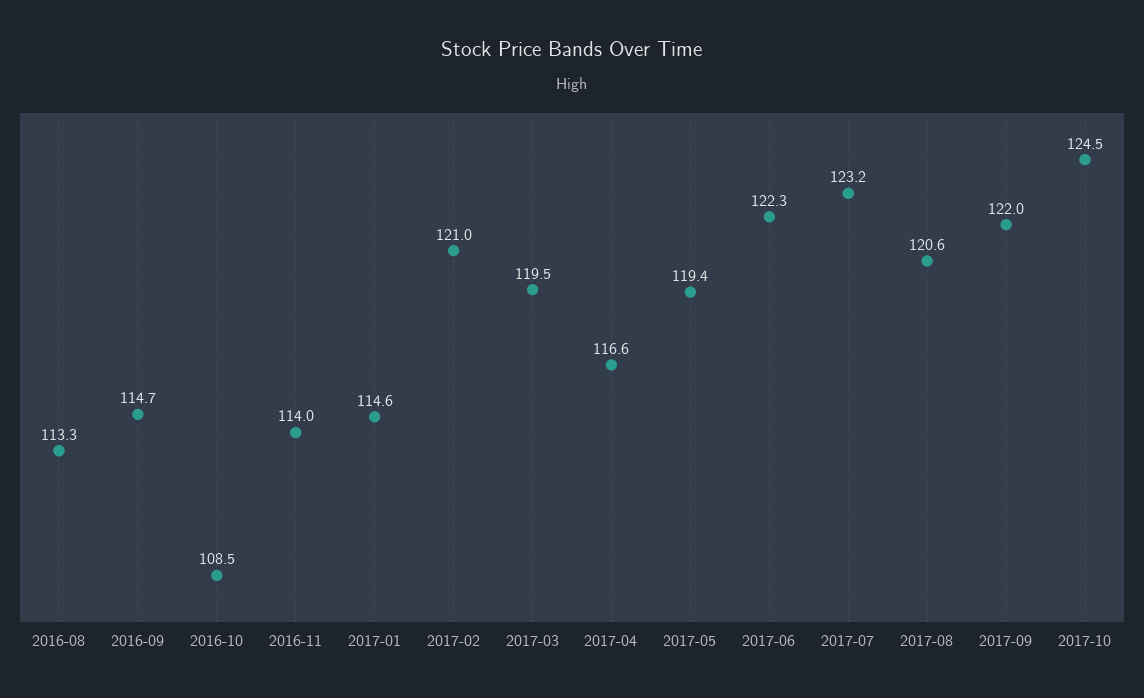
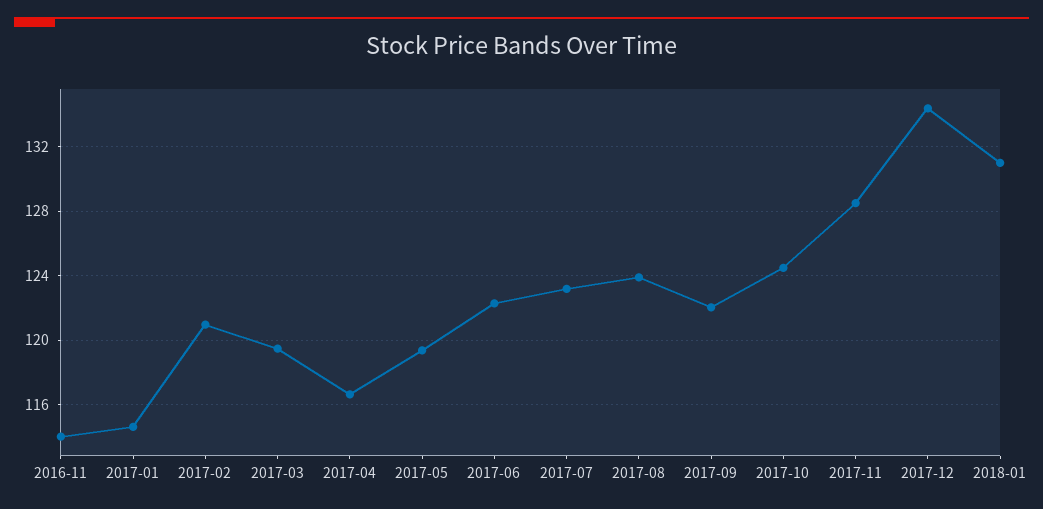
2016-08: 113.3 -> none
2016-09: 114.7 -> none
2016-10: 108.5 -> none
2017-08: 120.6 -> 124
2017-11: none -> 128.5
2017-12: none -> 134.5
2018-01: none -> 131

